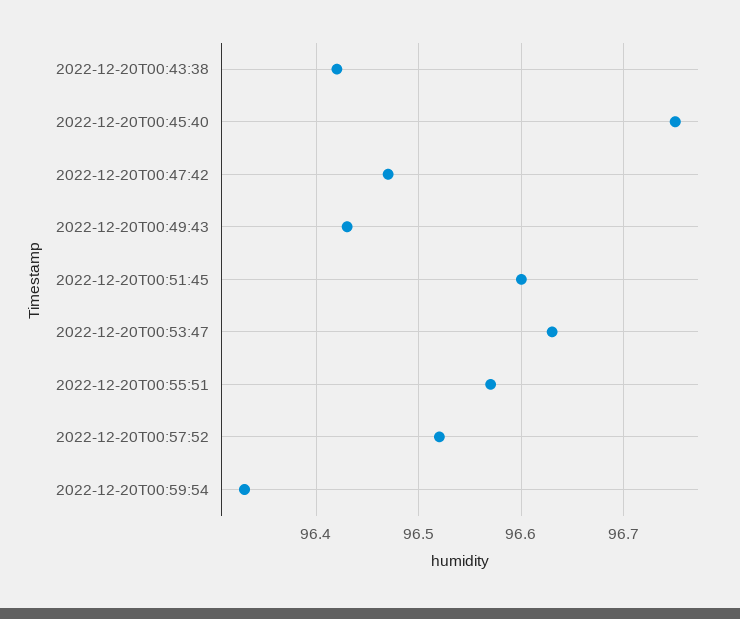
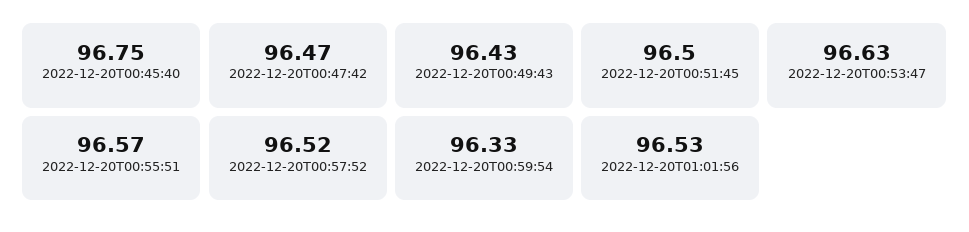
2022-12-20T00:43:38: 96.42 -> none
2022-12-20T00:51:45: 96.6 -> 96.5
2022-12-20T01:01:56: none -> 96.53

